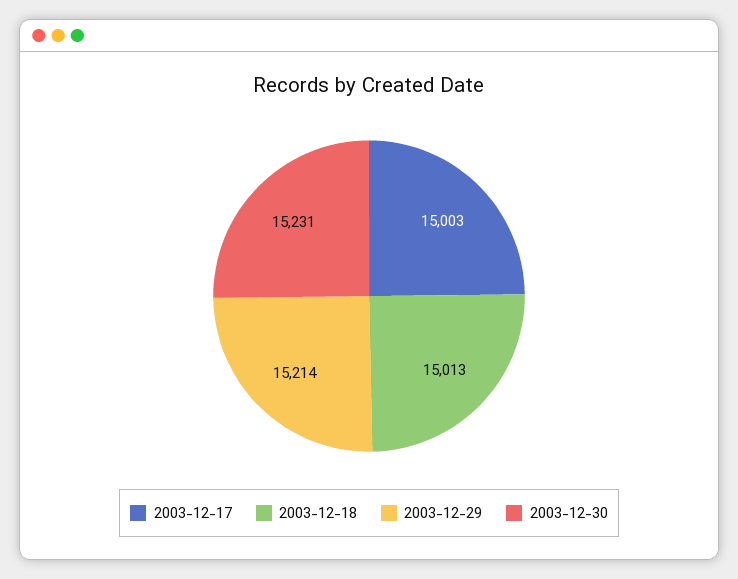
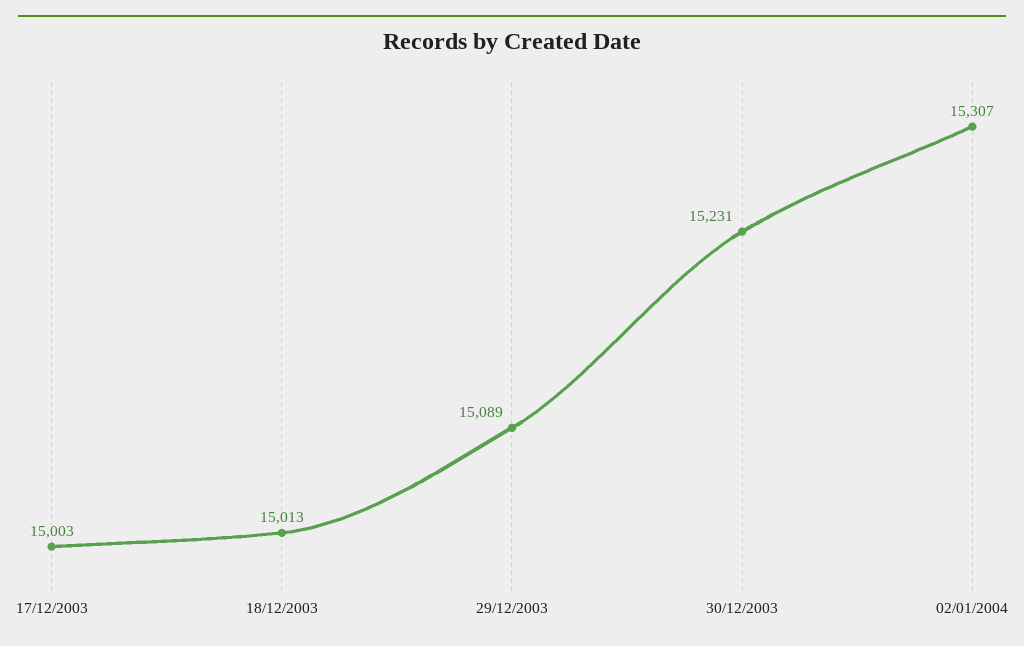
2003-12-29: 15214 -> 15089
02/01/2004: none -> 15307

